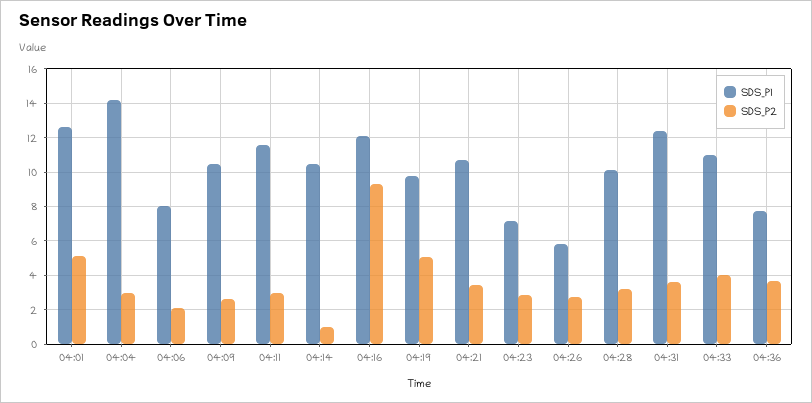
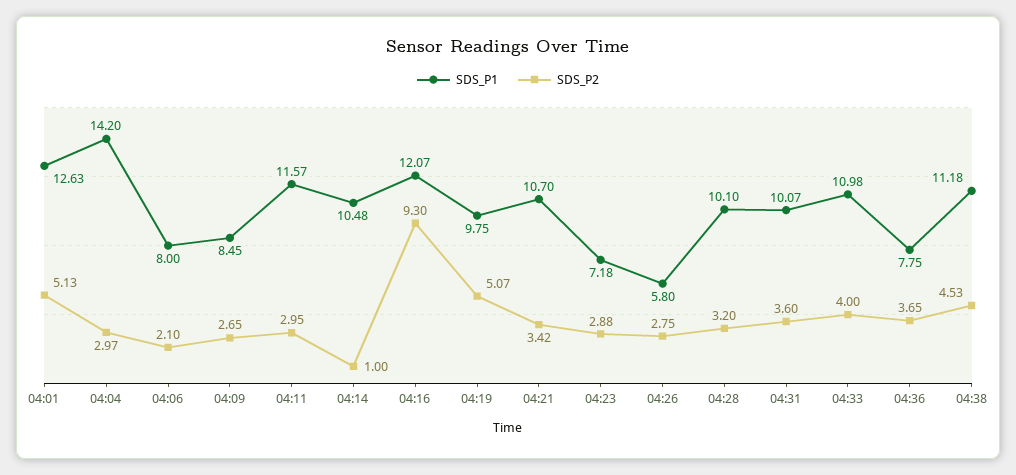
SDS_P1, 04:09: 10.5 -> 8.45
SDS_P1, 04:31: 12.5 -> 10.07
SDS_P1, 04:38: none -> 11.18
SDS_P2, 04:38: none -> 4.53

